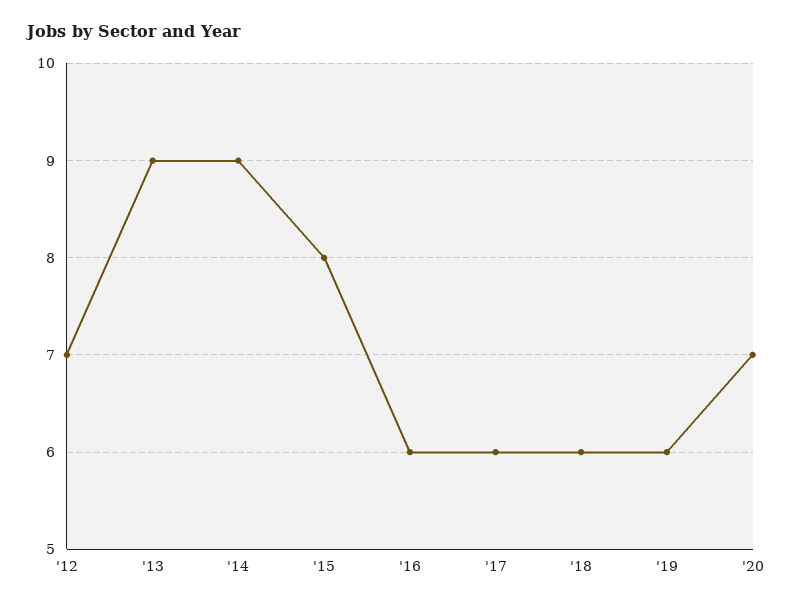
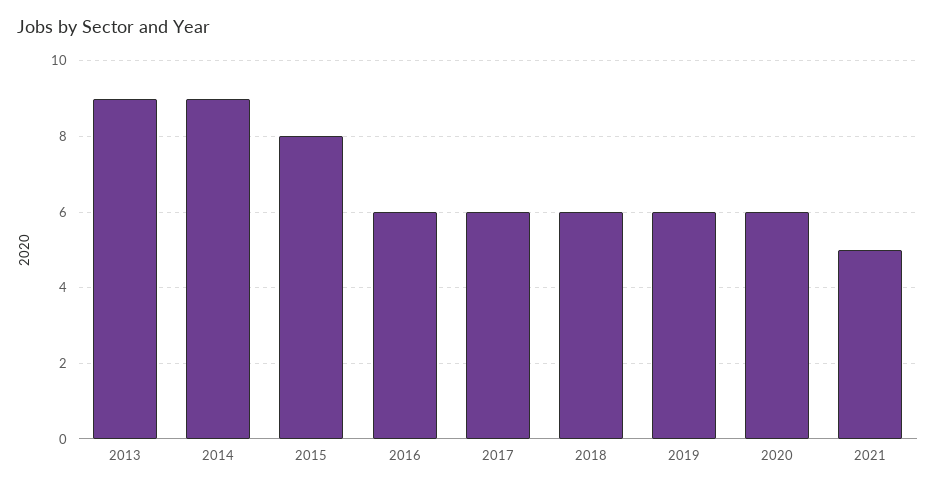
'12: 7 -> none
'20: 7 -> 6
2021: none -> 5

